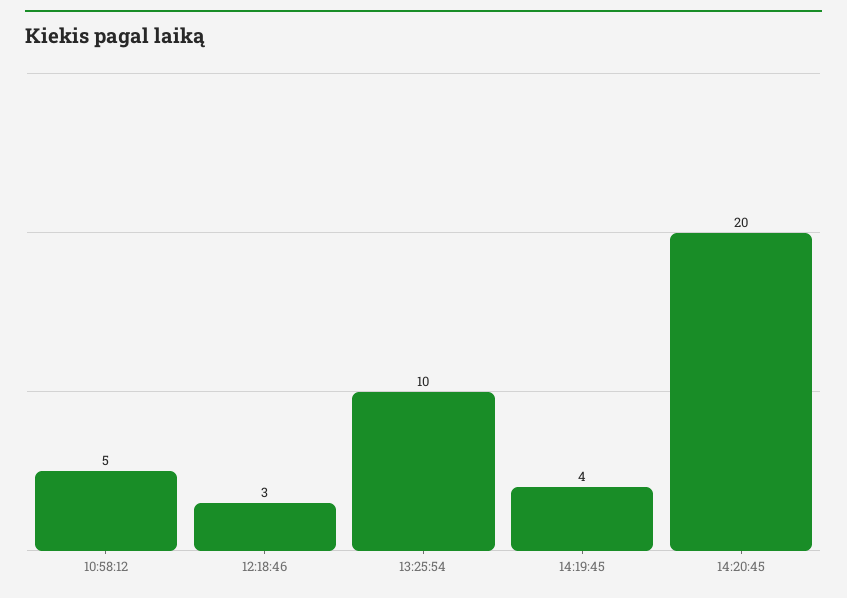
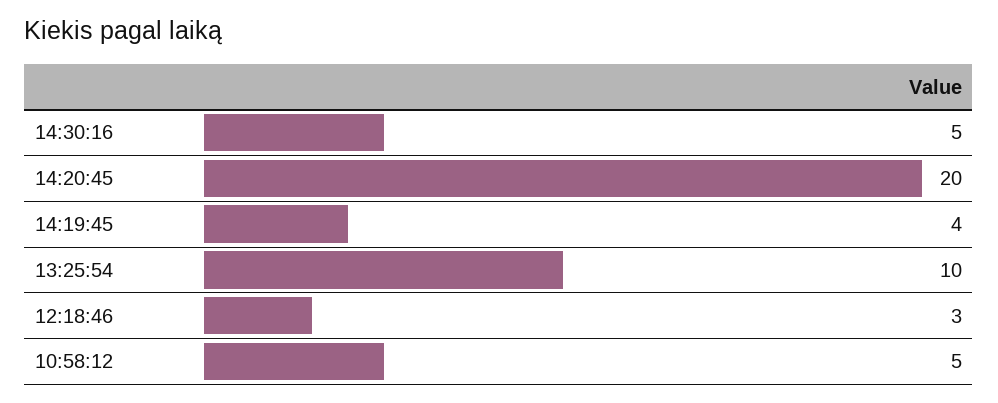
14:30:16: none -> 5

